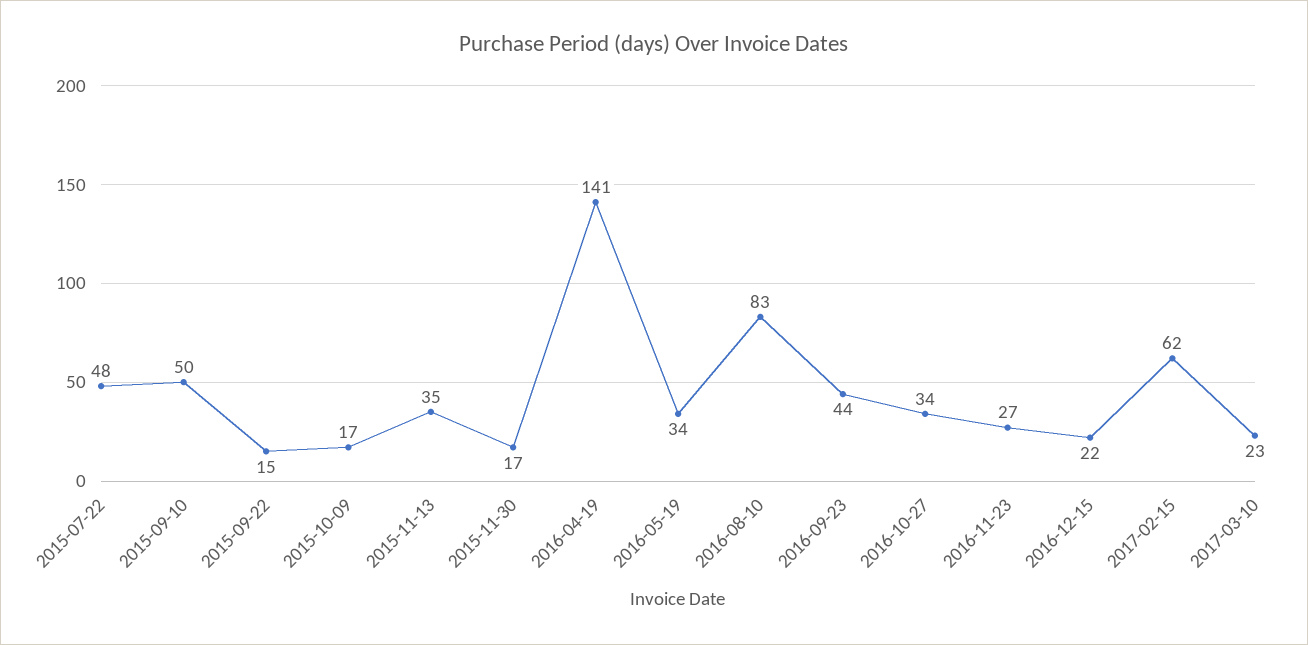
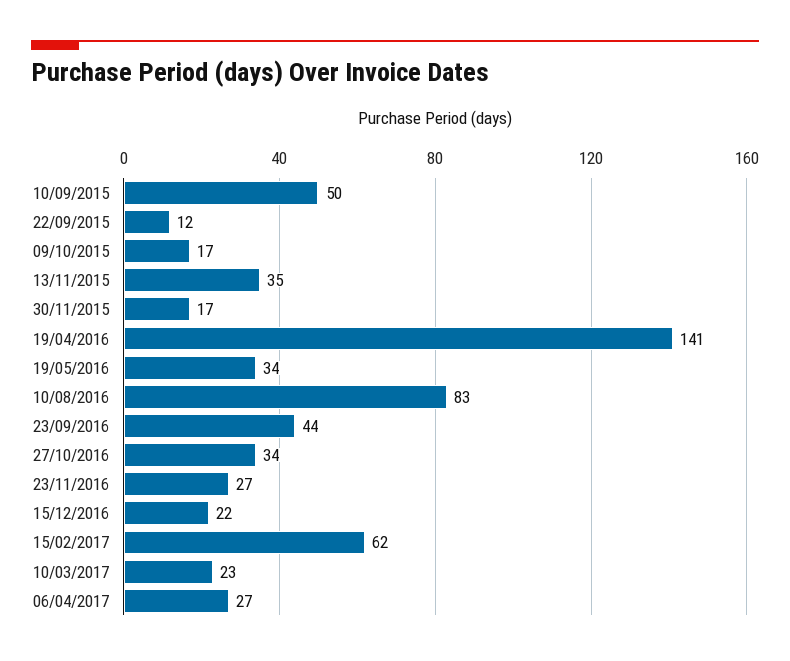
2015-07-22: 48 -> none
2015-09-22: 15 -> 12
06/04/2017: none -> 27

